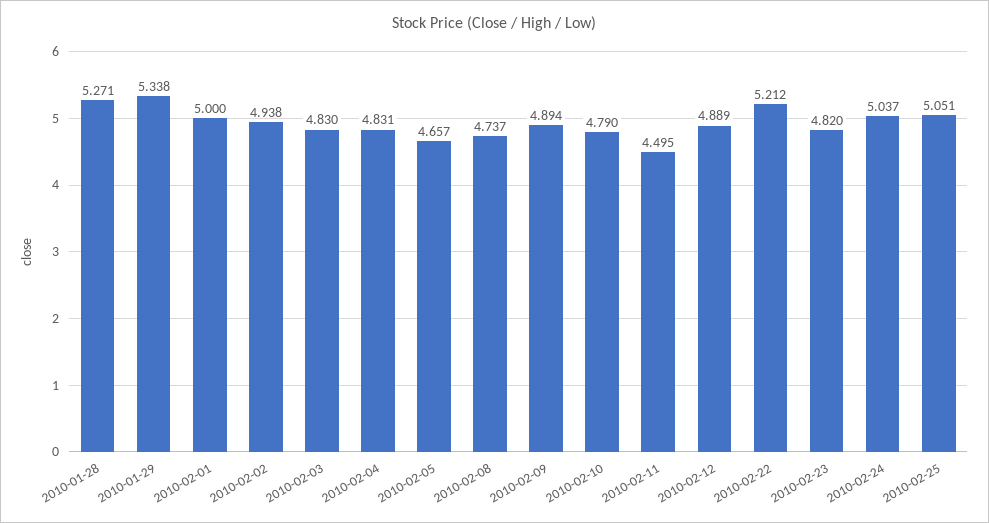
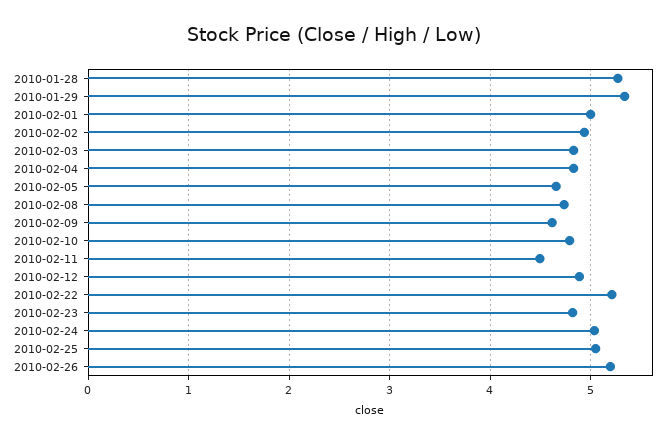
2010-02-09: 4.894 -> 4.6
2010-02-26: none -> 5.2

